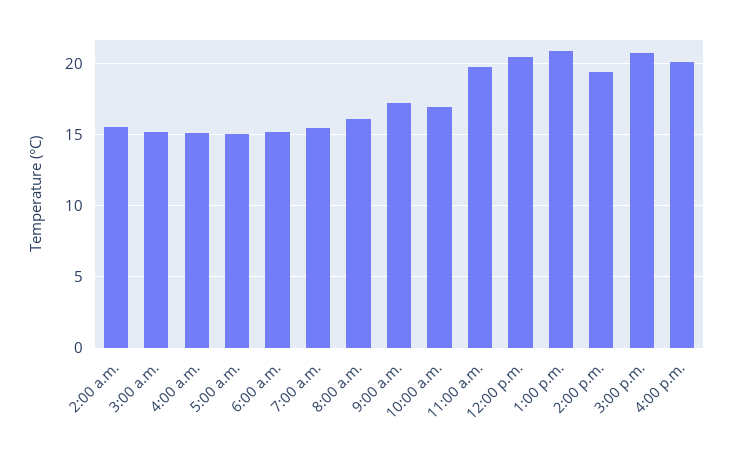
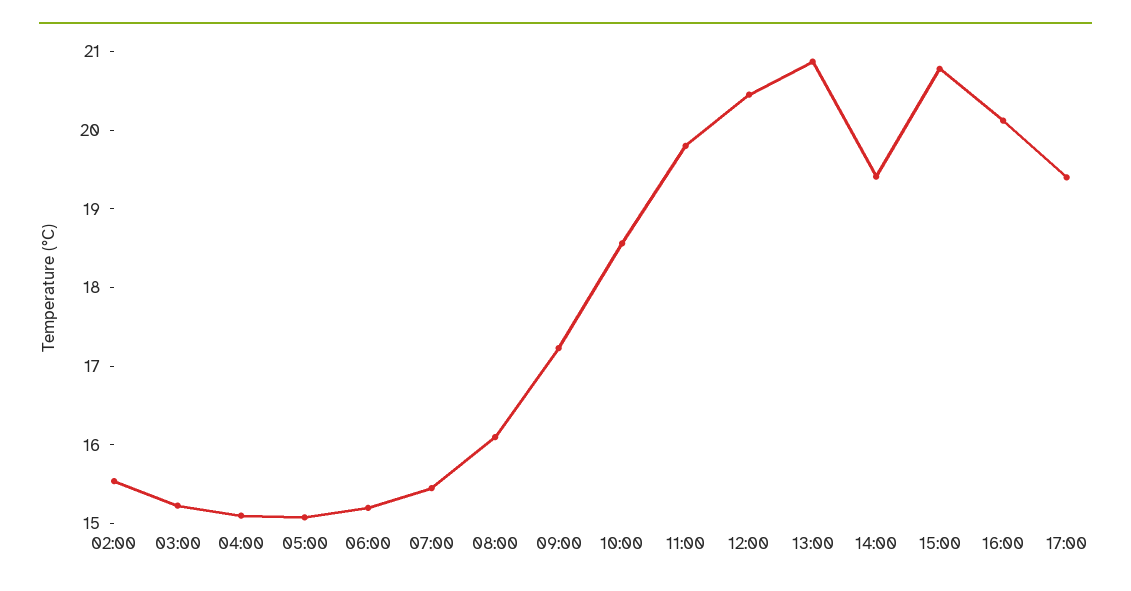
10:00 a.m.: 17 -> 18.6
17:00: none -> 19.4

